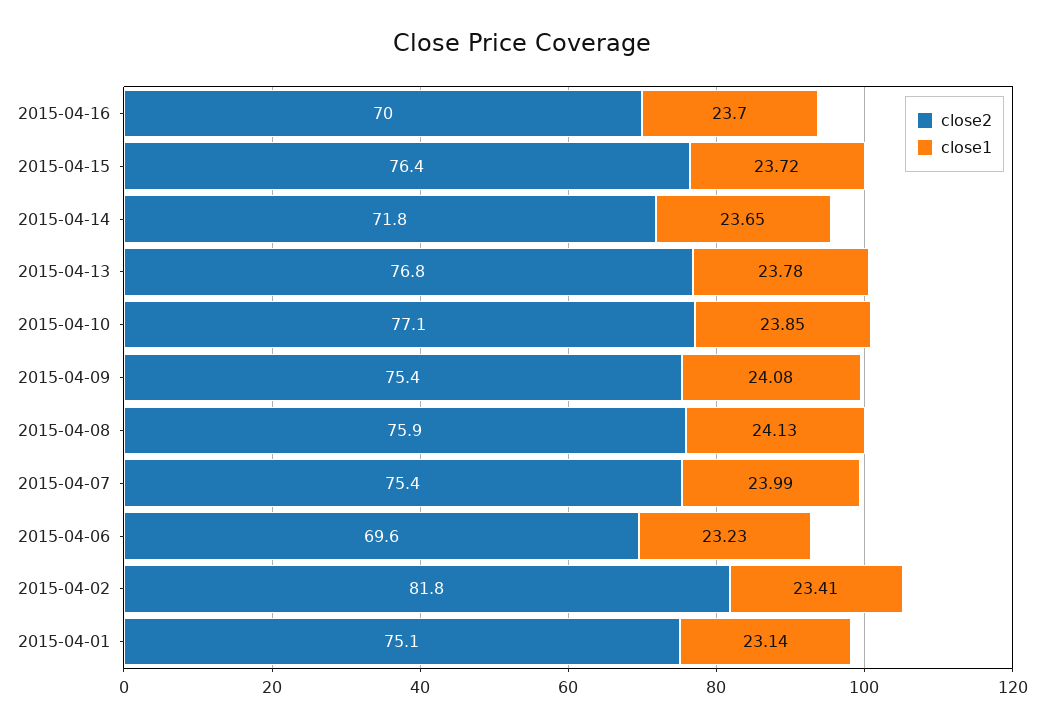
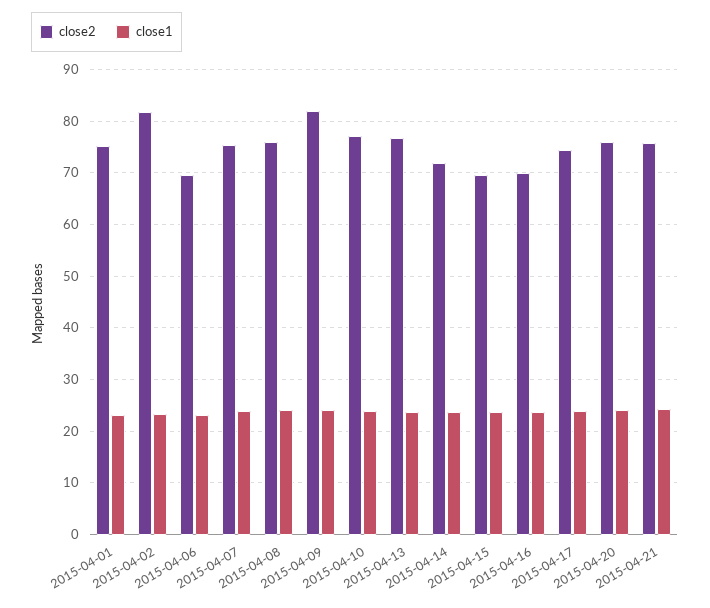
close2, 2015-04-15: 76.4 -> 70
close2, 2015-04-09: 75.4 -> 82
close2, 2015-04-17: none -> 74
close1, 2015-04-17: none -> 24
close2, 2015-04-20: none -> 76
close1, 2015-04-20: none -> 24
close2, 2015-04-21: none -> 76
close1, 2015-04-21: none -> 24

